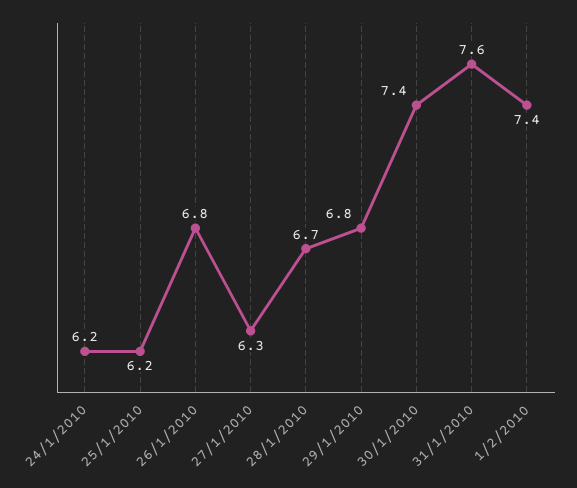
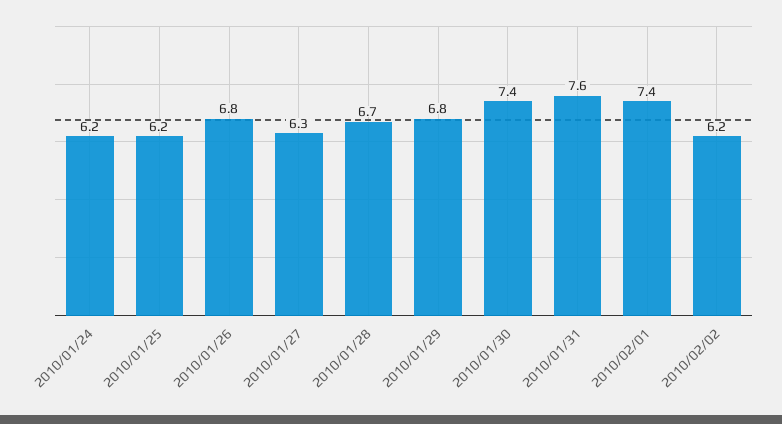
2010/02/02: none -> 6.2

